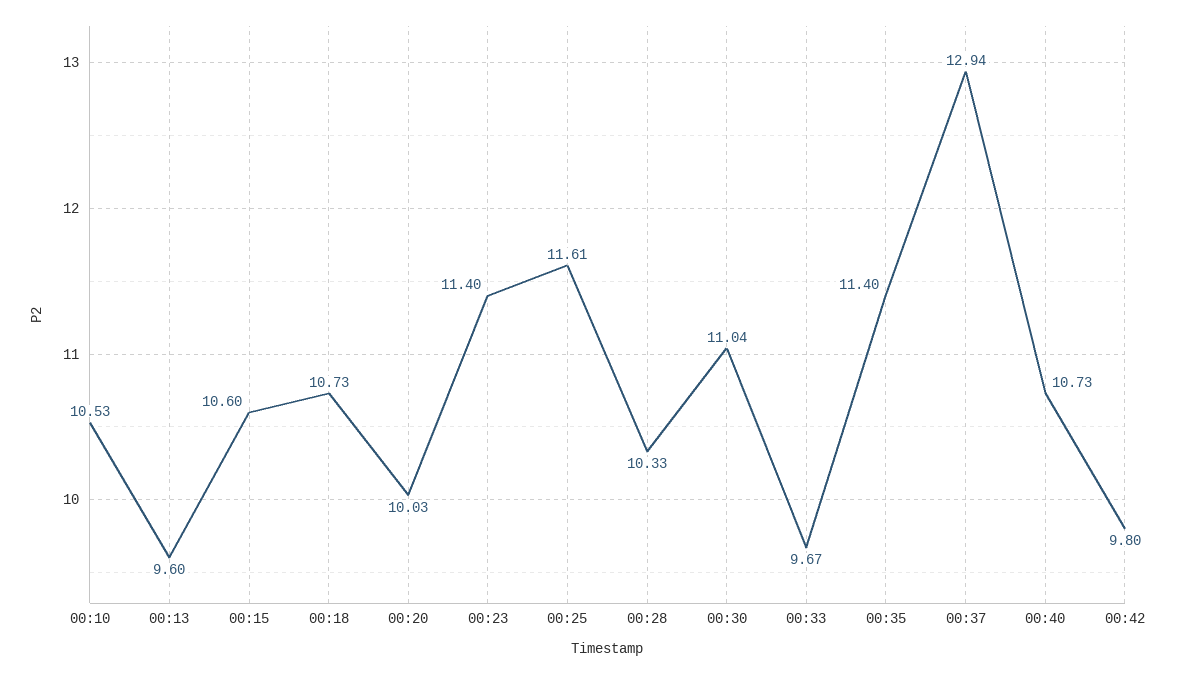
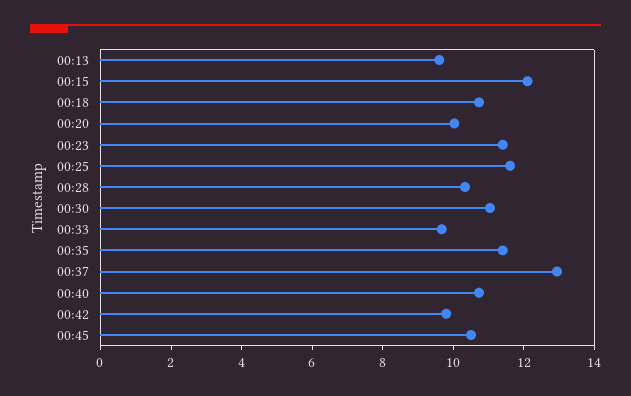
00:10: 10.53 -> none
00:15: 10.6 -> 12
00:45: none -> 10.5

